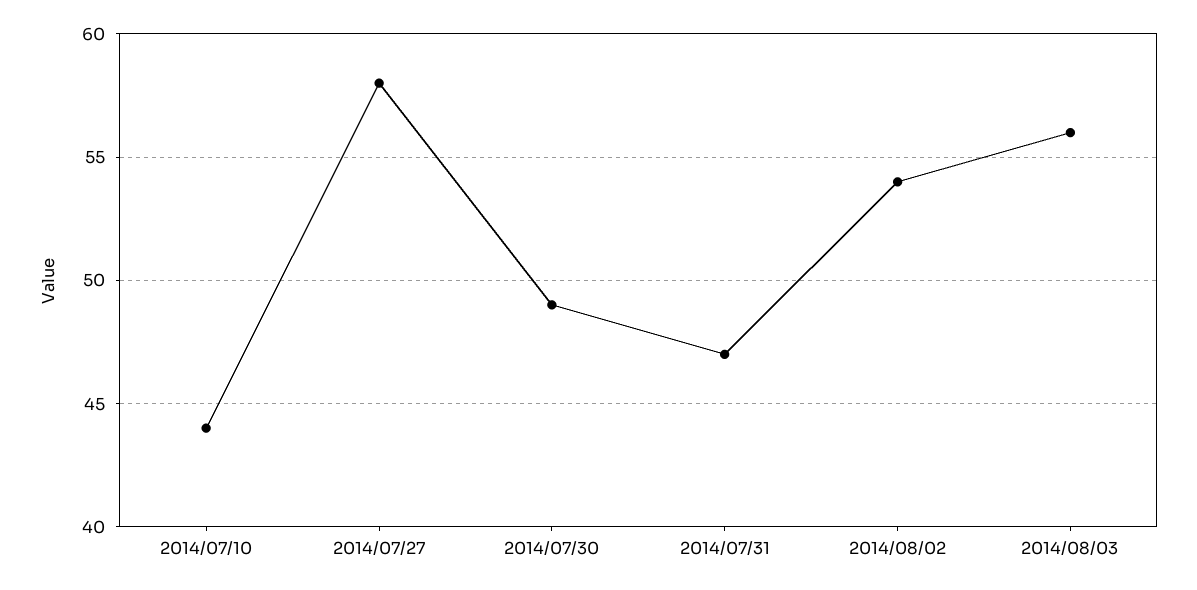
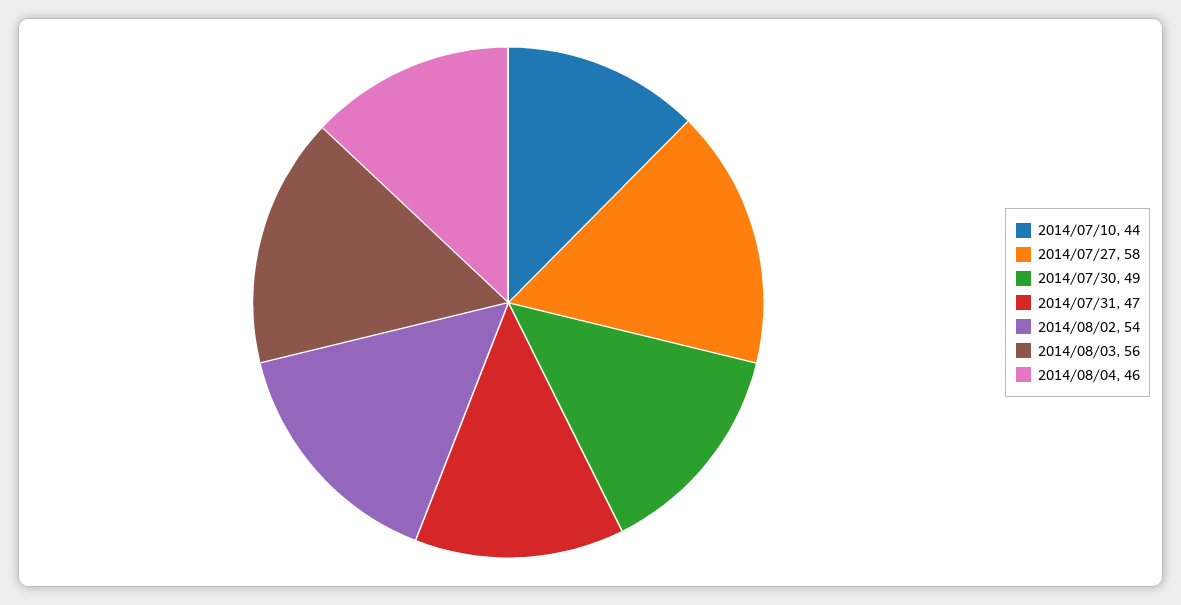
2014/08/04: none -> 46

